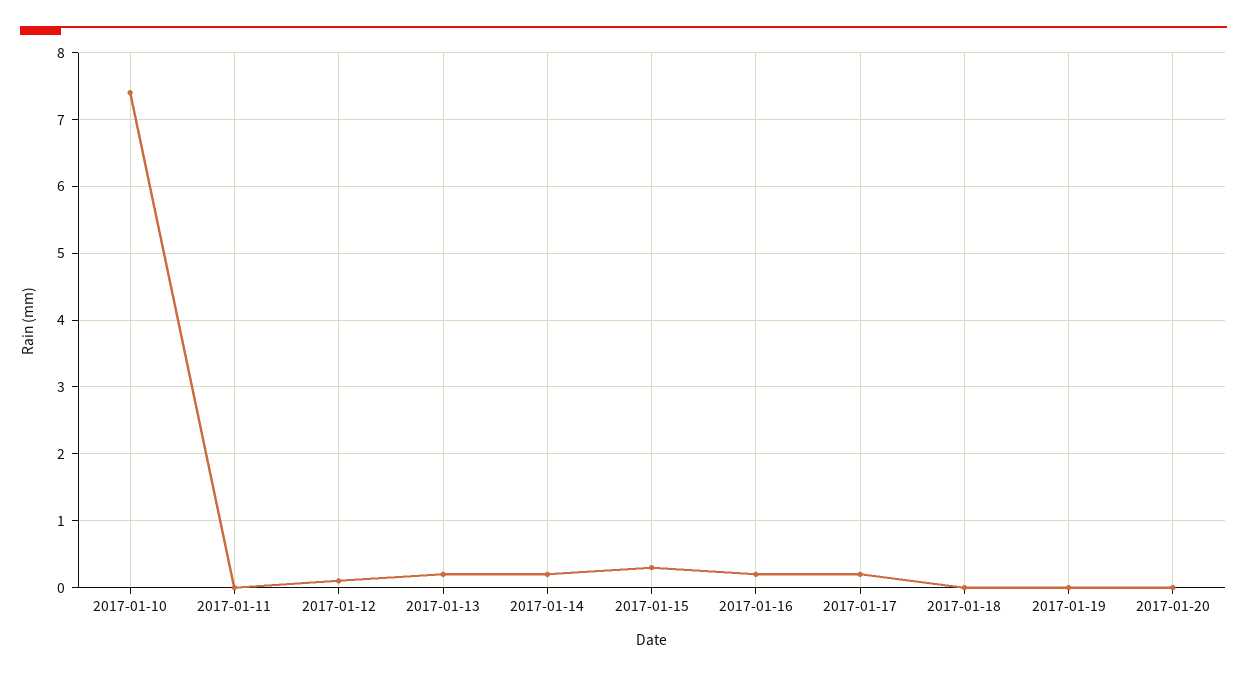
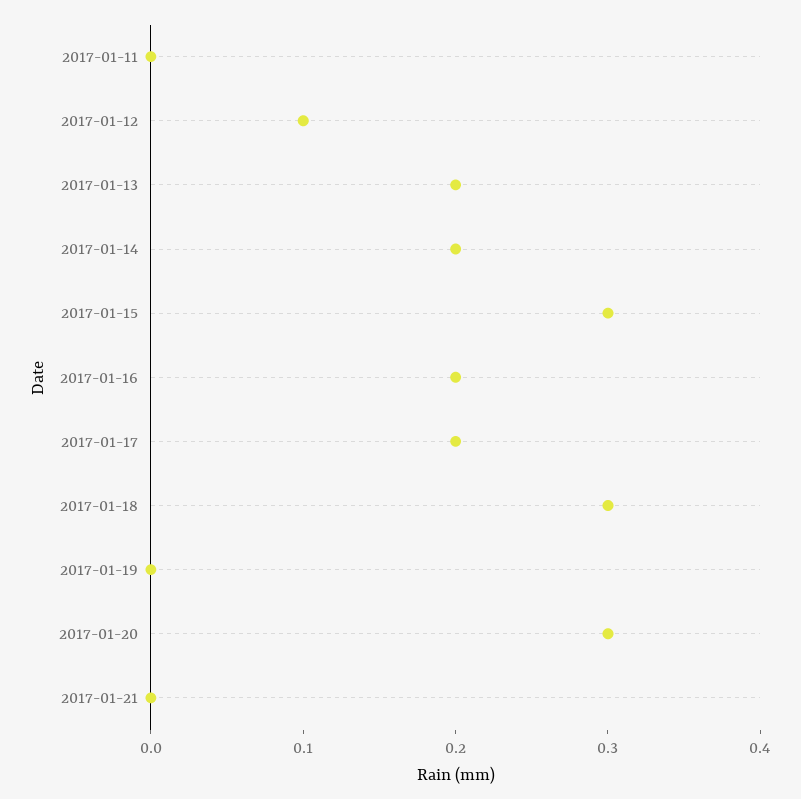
2017-01-10: 7.4 -> none
2017-01-18: 0 -> 0.3
2017-01-20: 0 -> 0.3
2017-01-21: none -> 0

